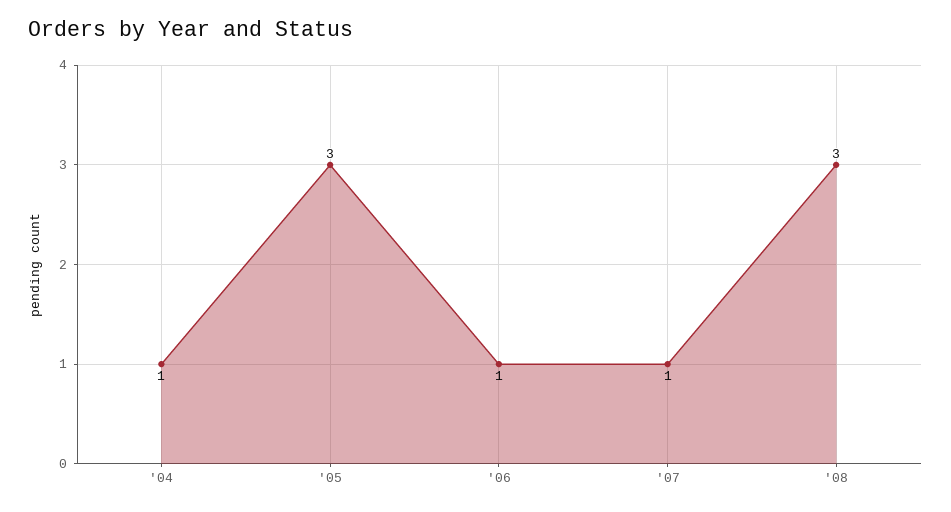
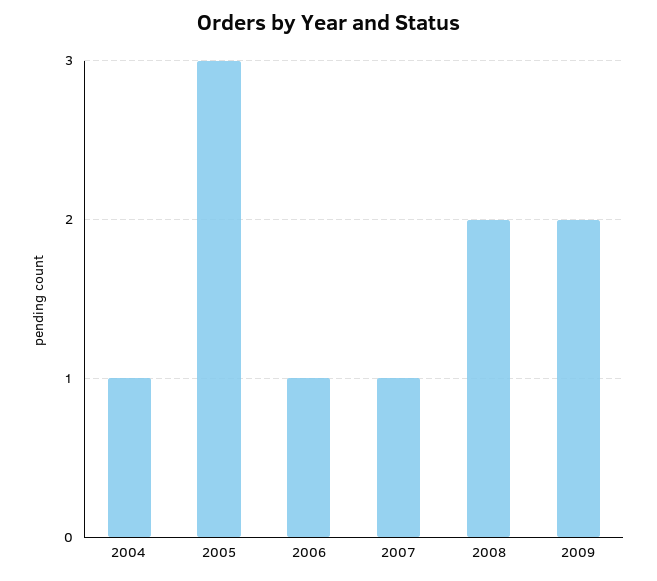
'08: 3 -> 2
2009: none -> 2

